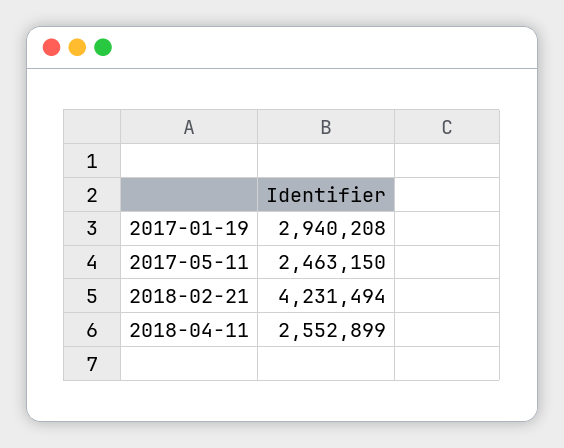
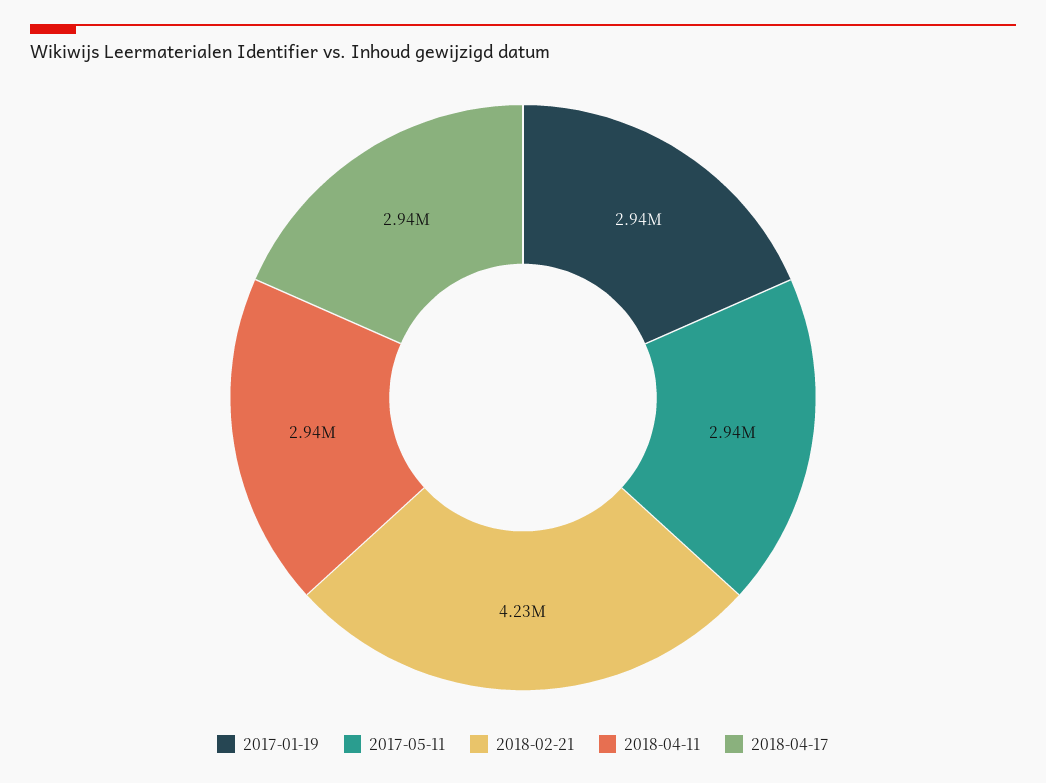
2017-05-11: 2463150 -> 2940000
2018-04-11: 2552899 -> 2940000
2018-04-17: none -> 2940000

